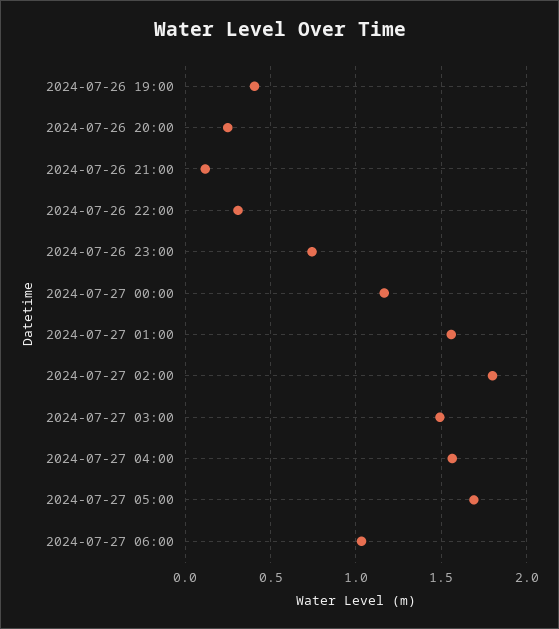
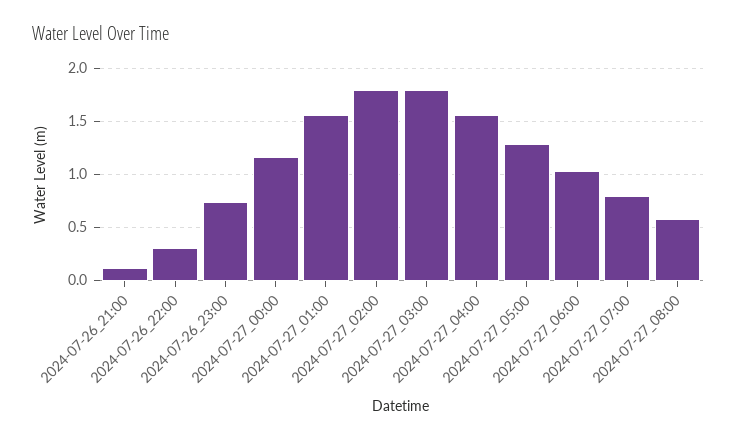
2024-07-26 19:00: 0.4 -> none
2024-07-26 20:00: 0.25 -> none
2024-07-27 03:00: 1.5 -> 1.8
2024-07-27 05:00: 1.7 -> 1.3
2024-07-27_07:00: none -> 0.8
2024-07-27_08:00: none -> 0.6

